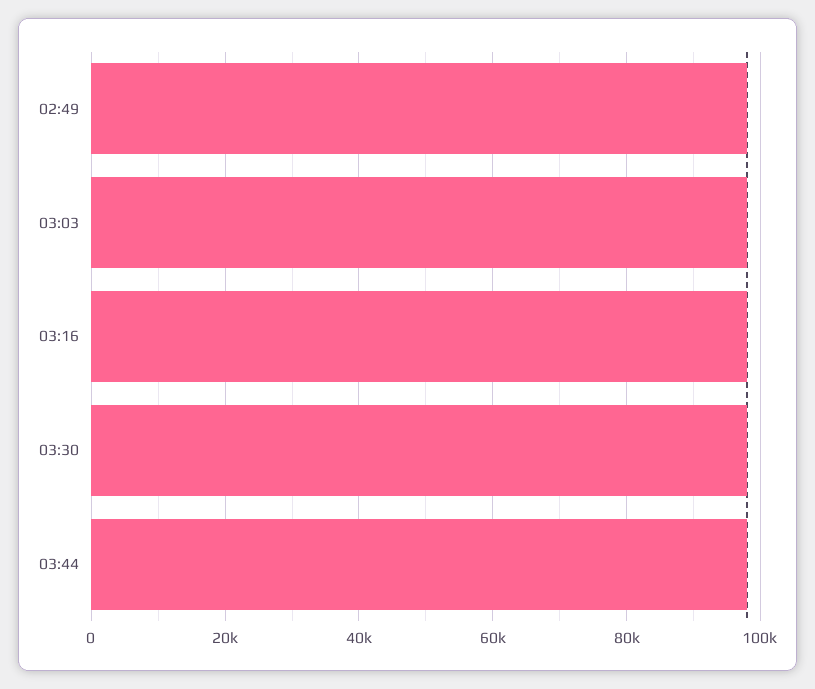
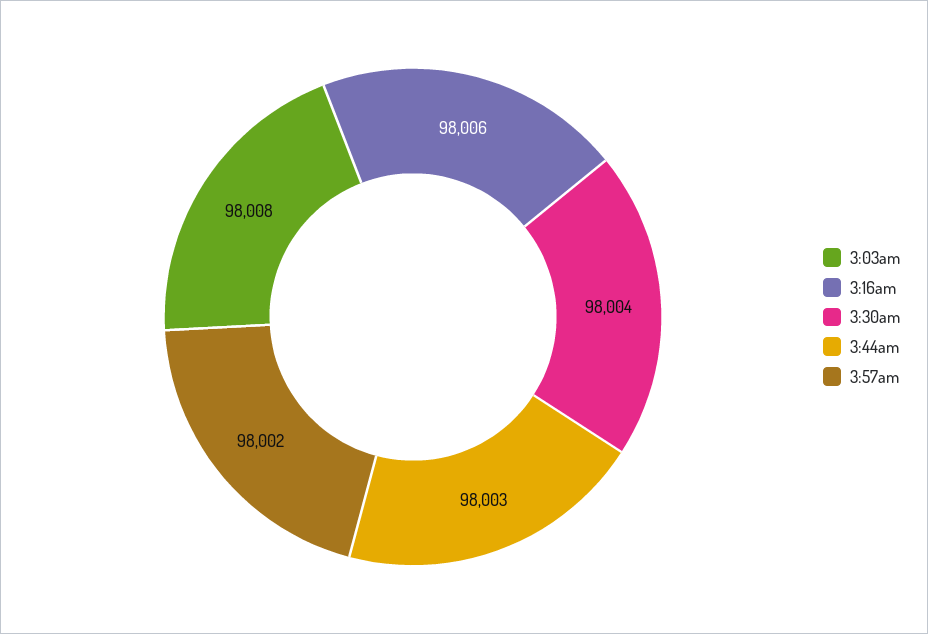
02:49: 98000 -> none
3:57am: none -> 98002

